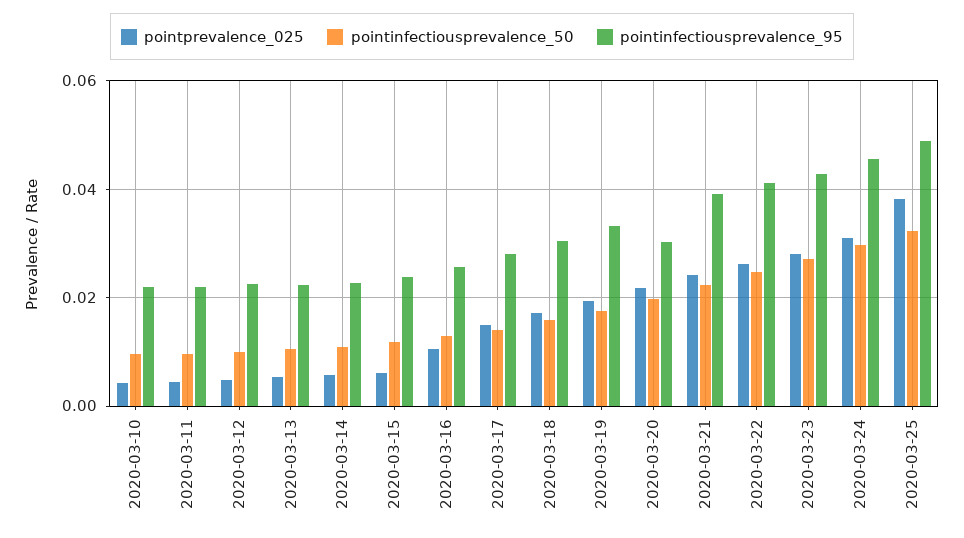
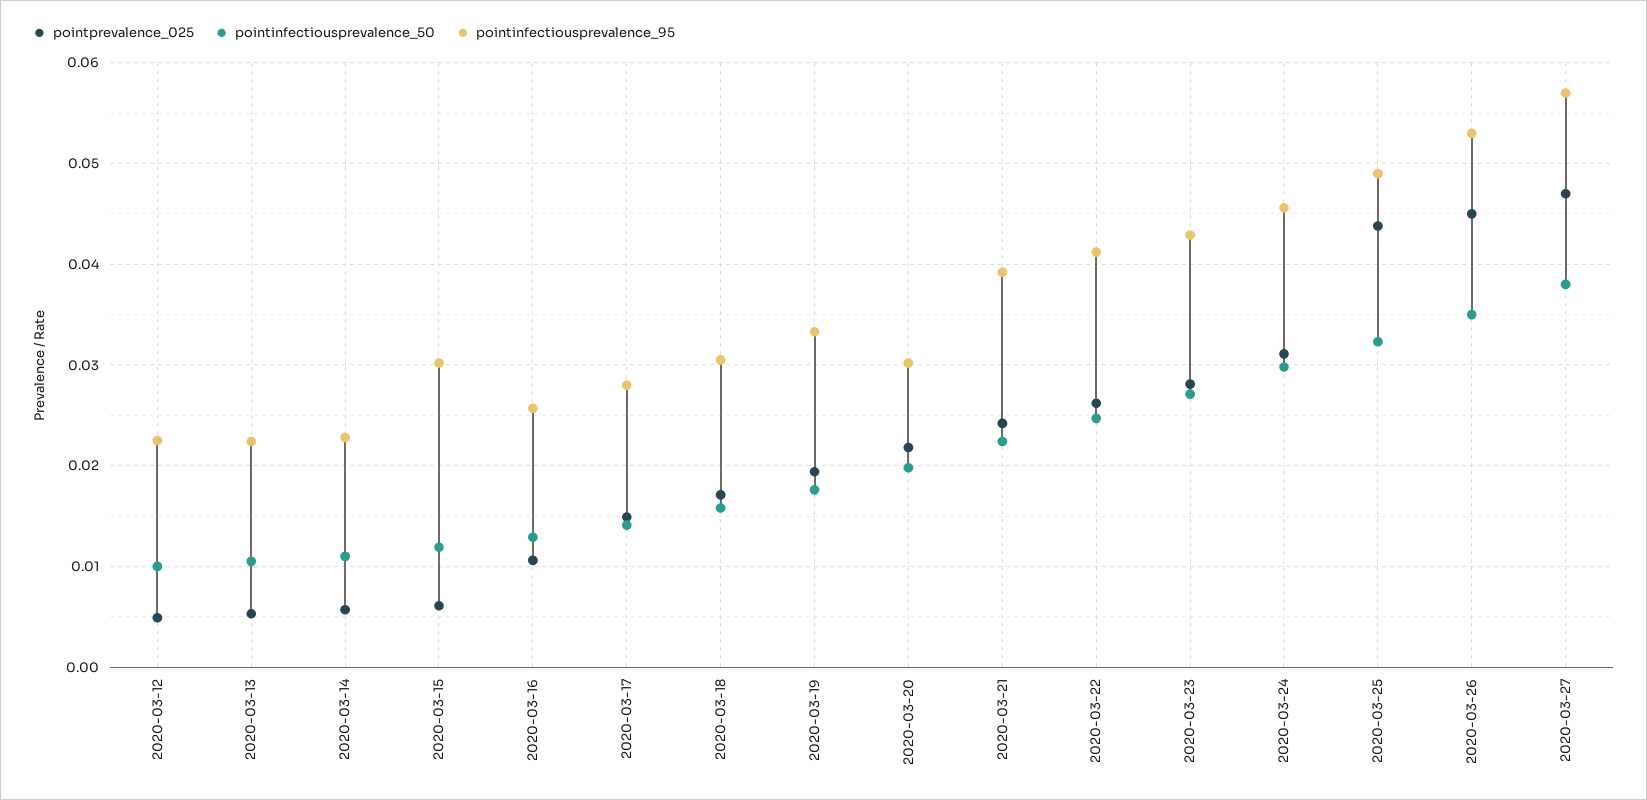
pointprevalence_025, 2020-03-10: 0.004 -> none
pointinfectiousprevalence_50, 2020-03-10: 0.01 -> none
pointinfectiousprevalence_95, 2020-03-10: 0.022 -> none
pointprevalence_025, 2020-03-11: 0.004 -> none
pointinfectiousprevalence_50, 2020-03-11: 0.01 -> none
pointinfectiousprevalence_95, 2020-03-11: 0.022 -> none
pointinfectiousprevalence_95, 2020-03-15: 0.024 -> 0.03
pointprevalence_025, 2020-03-25: 0.038 -> 0.044
pointprevalence_025, 2020-03-26: none -> 0.045
pointinfectiousprevalence_50, 2020-03-26: none -> 0.035
pointinfectiousprevalence_95, 2020-03-26: none -> 0.053
pointprevalence_025, 2020-03-27: none -> 0.047
pointinfectiousprevalence_50, 2020-03-27: none -> 0.038
pointinfectiousprevalence_95, 2020-03-27: none -> 0.057

